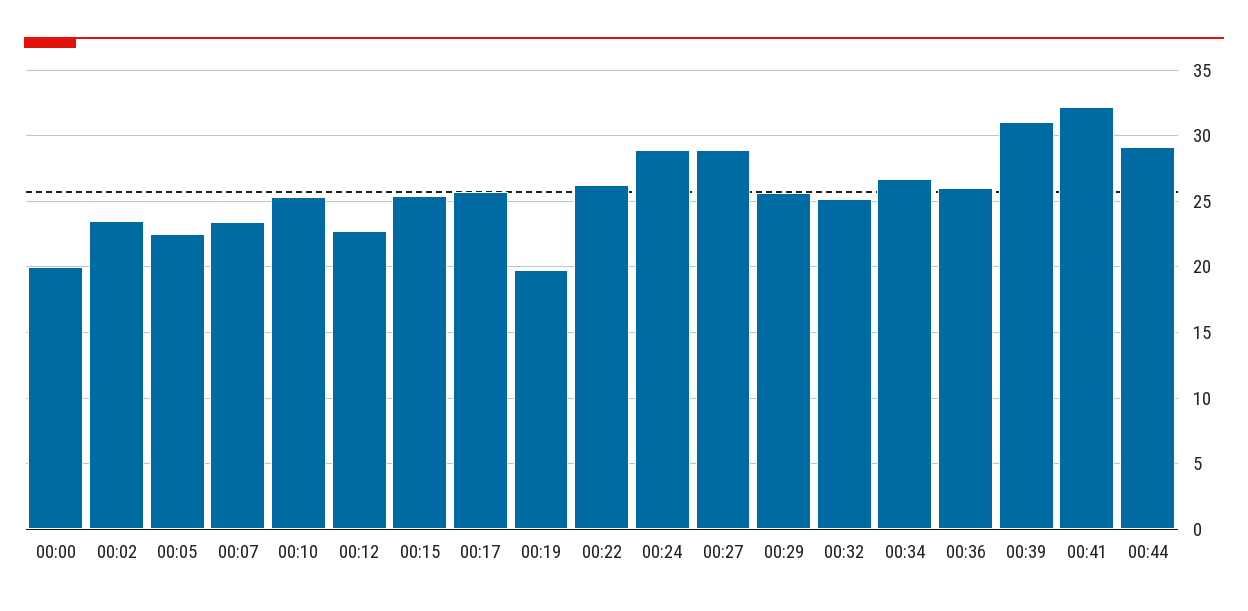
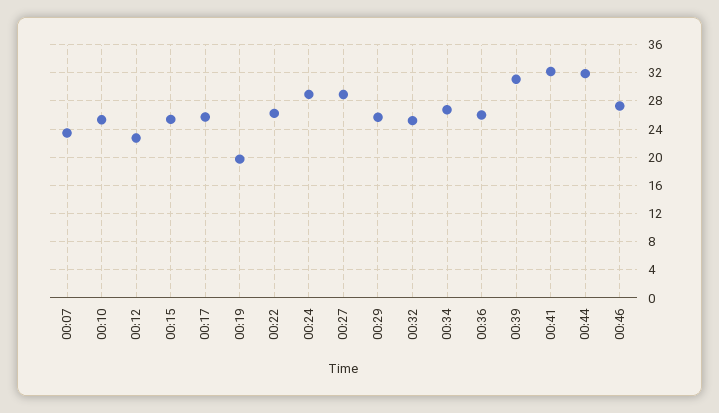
00:00: 20 -> none
00:02: 23.5 -> none
00:05: 22.5 -> none
00:44: 29 -> 32
00:46: none -> 27

